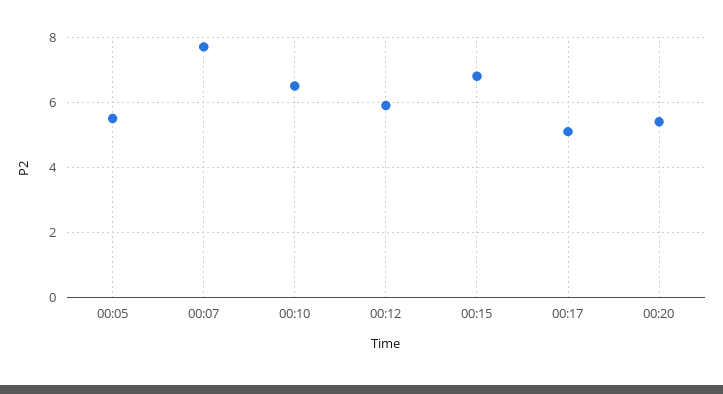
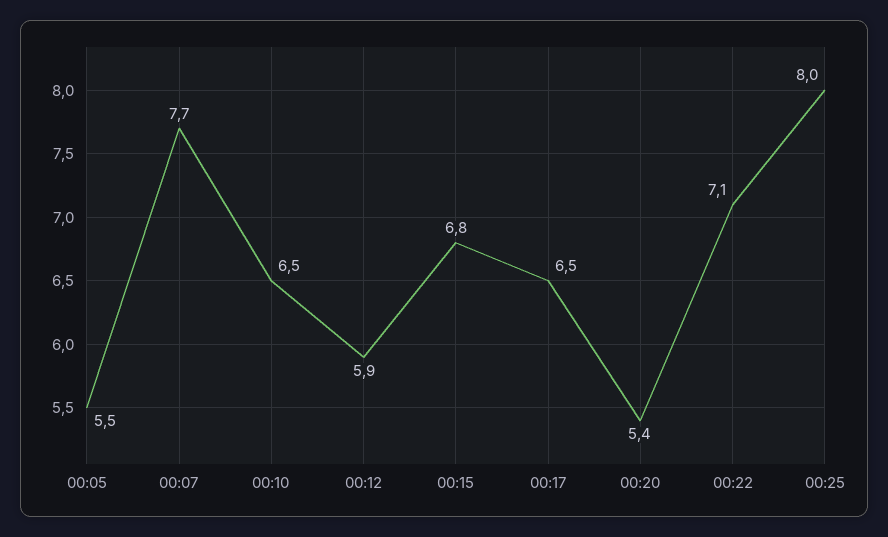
00:17: 5 -> 6.5
00:22: none -> 7.1
00:25: none -> 8

